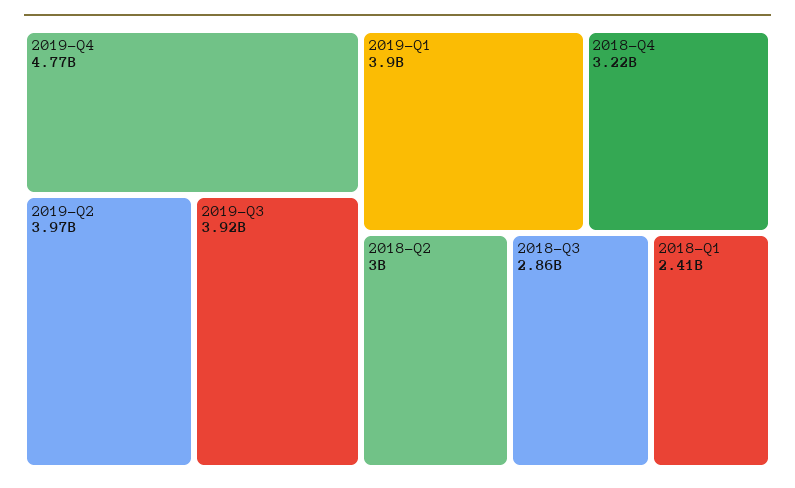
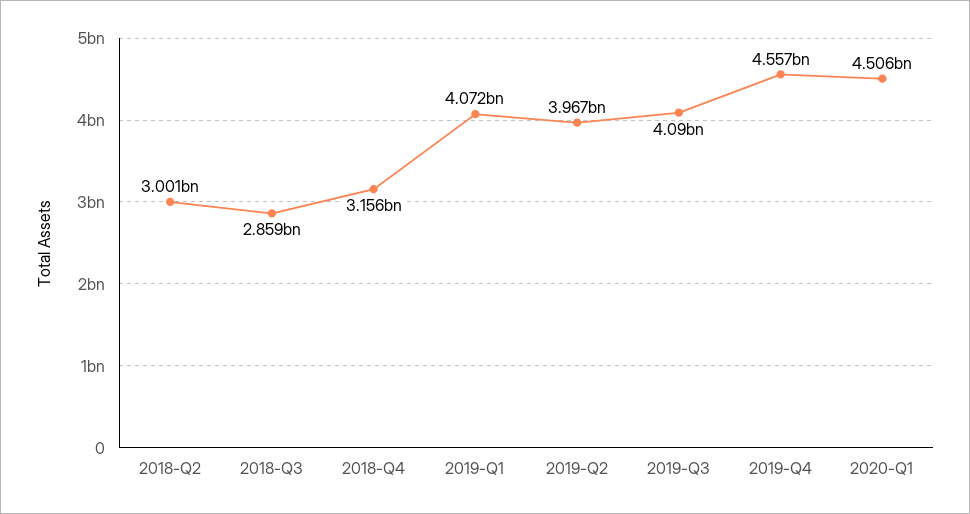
2019-Q4: 4770000000 -> 4557000000
2019-Q3: 3920000000 -> 4090000000
2019-Q1: 3900000000 -> 4072000000
2018-Q4: 3220000000 -> 3156000000
2018-Q1: 2410000000 -> none
2020-Q1: none -> 4506000000

